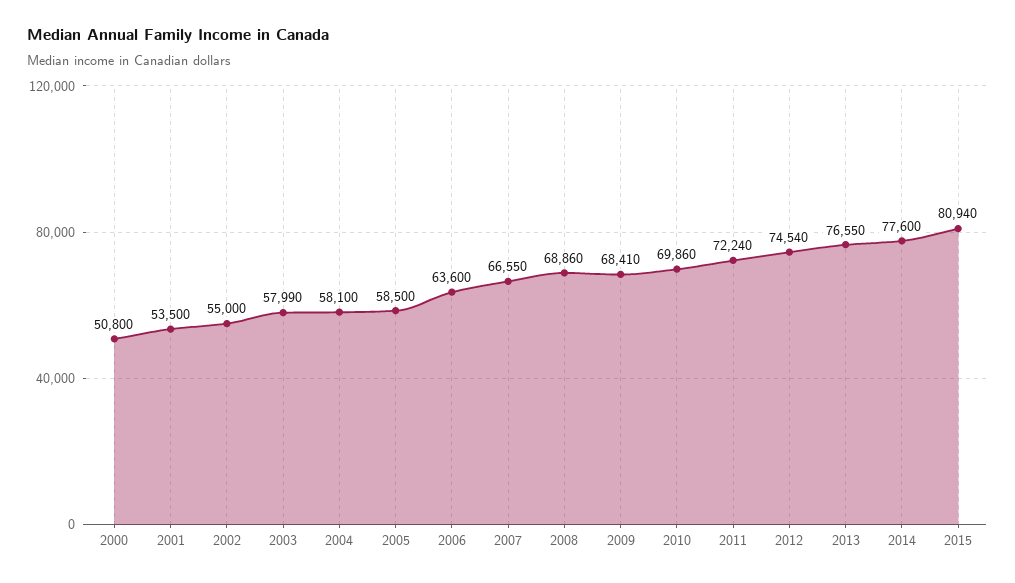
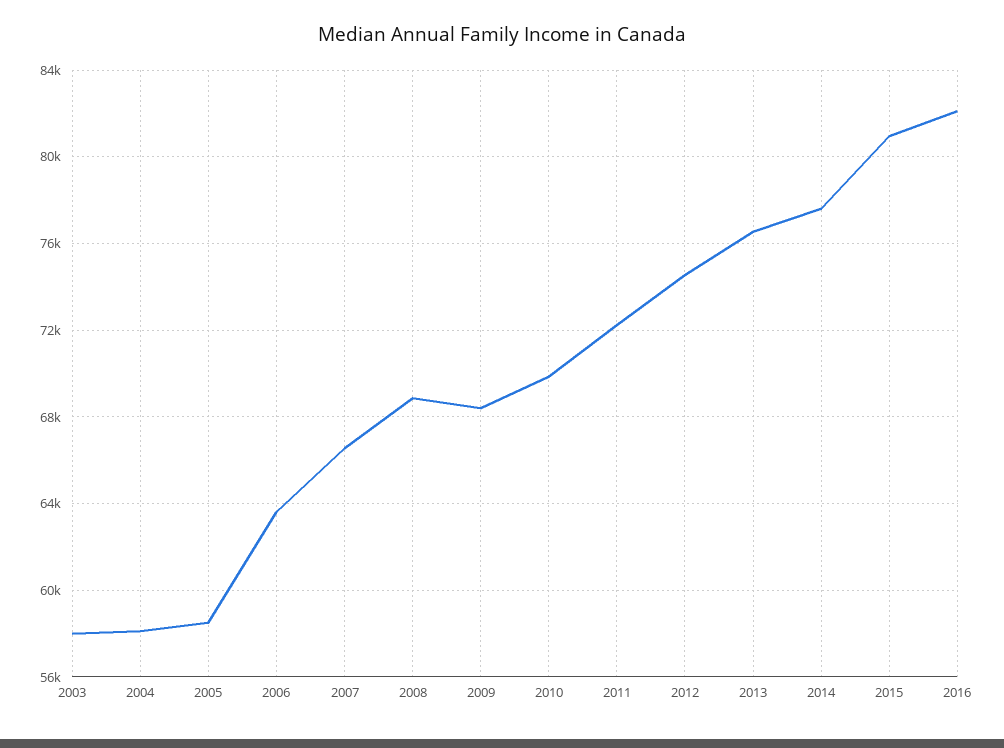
2000: 50800 -> none
2001: 53500 -> none
2002: 55000 -> none
2016: none -> 82000

